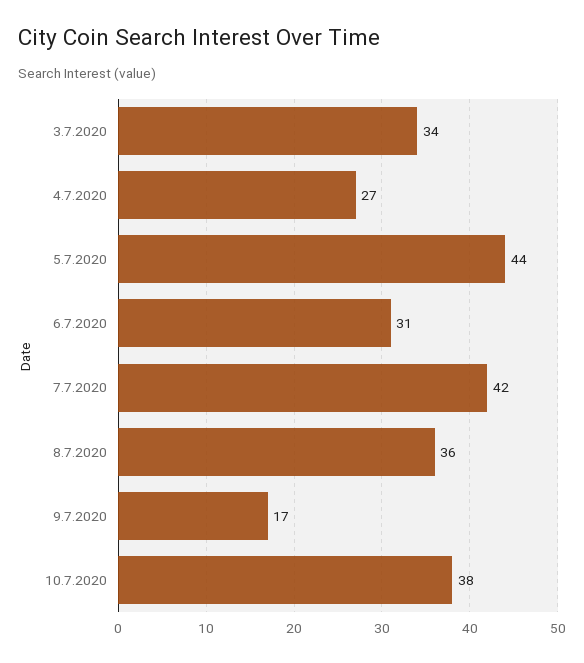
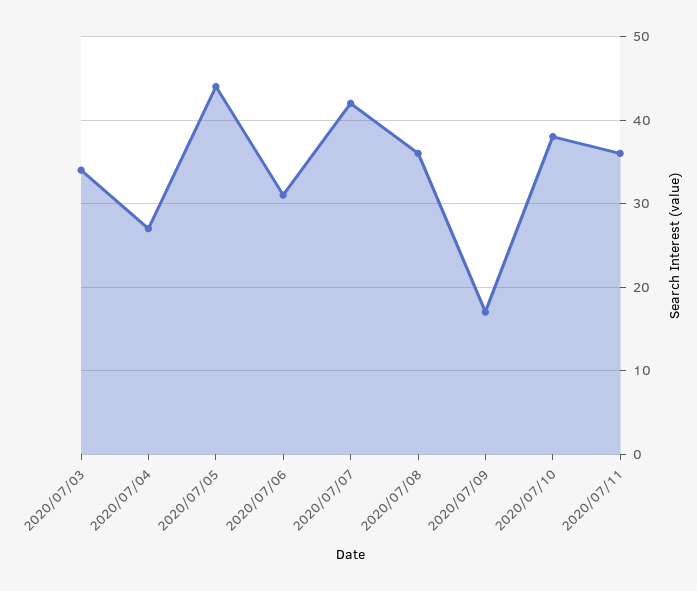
2020/07/11: none -> 36

